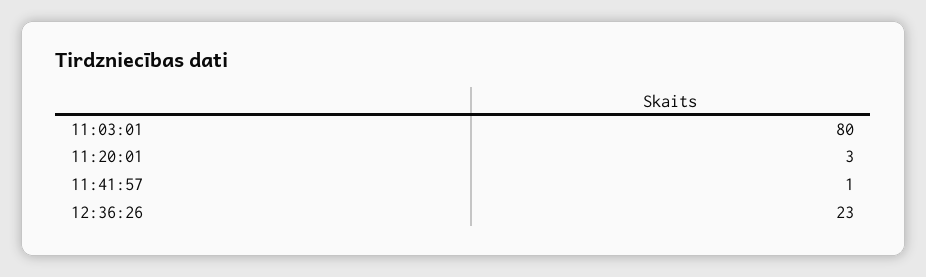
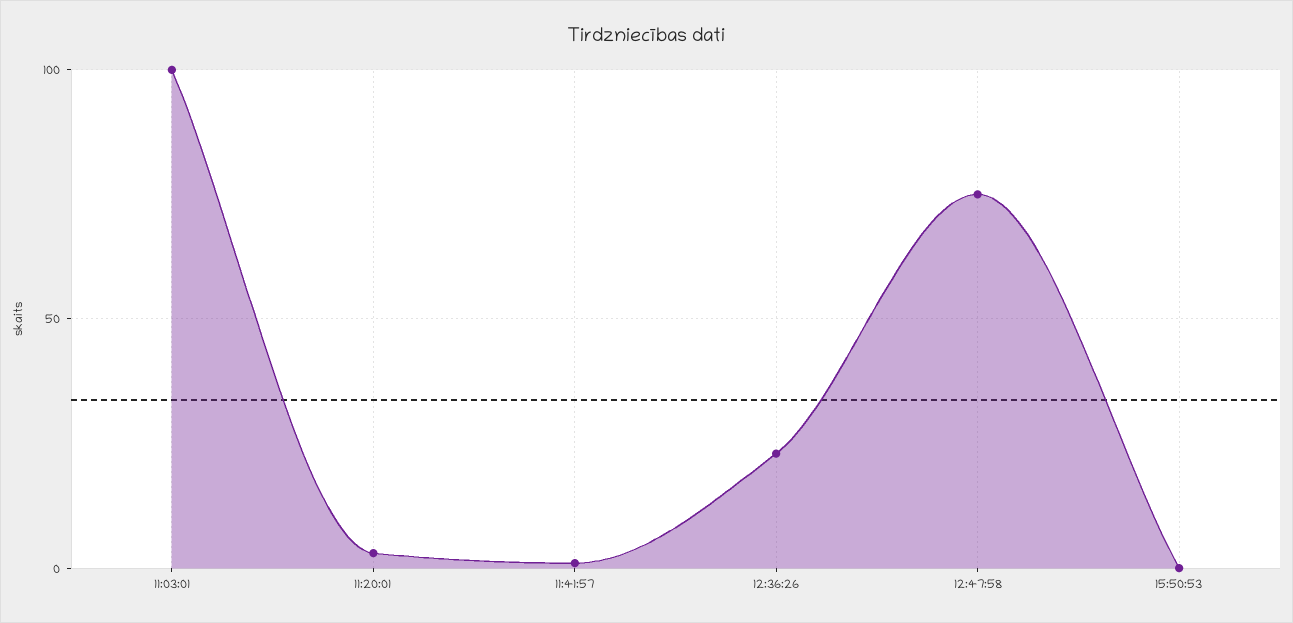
11:03:01: 80 -> 100
12:47:58: none -> 75
15:50:53: none -> 0

